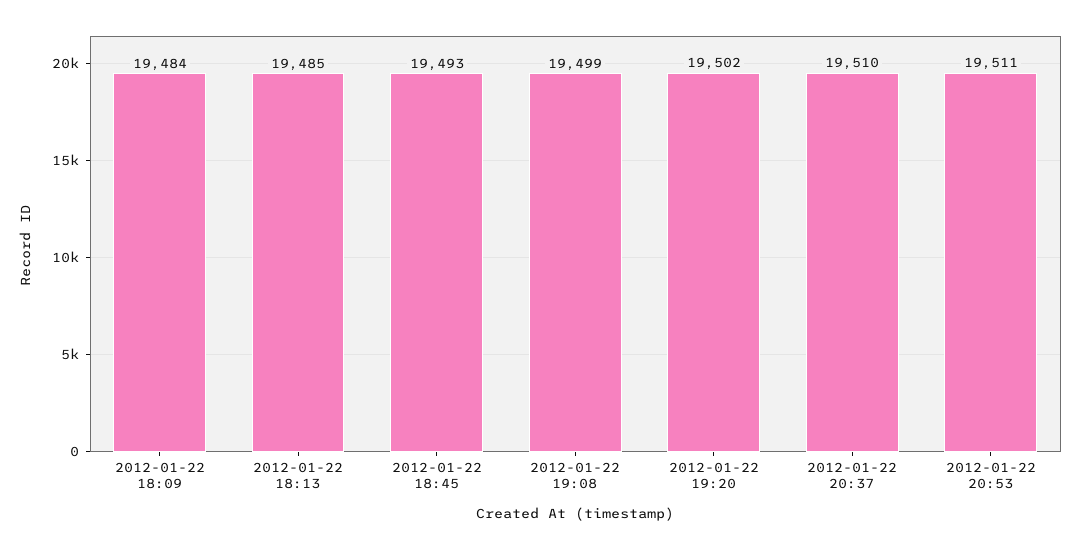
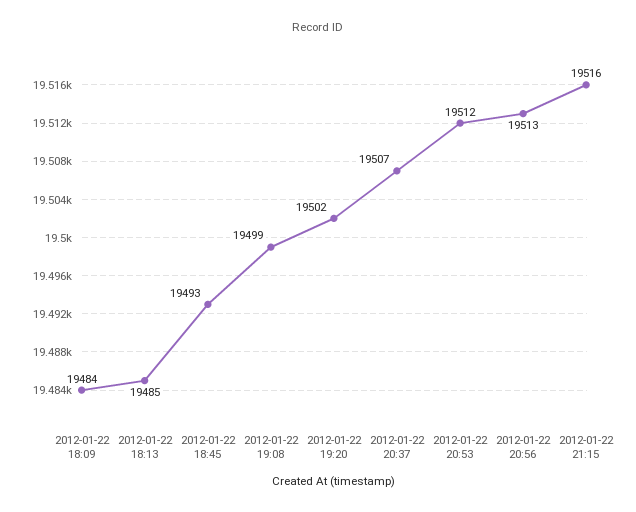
2012-01-22 20:37: 19510 -> 19507
2012-01-22 20:53: 19511 -> 19512
2012-01-22 20:56: none -> 19513
2012-01-22 21:15: none -> 19516

